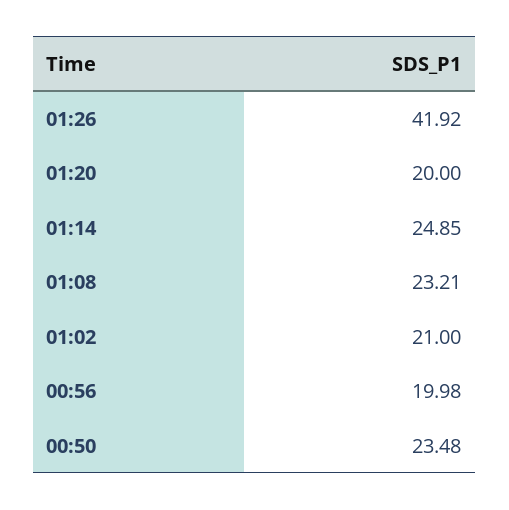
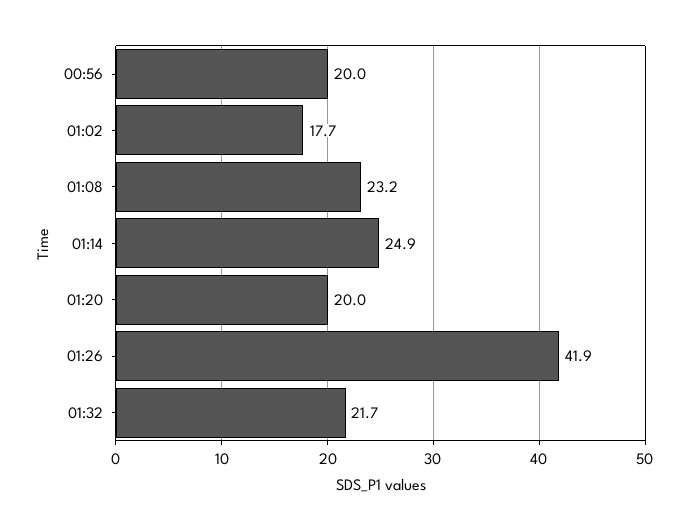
01:02: 21 -> 17.7
00:50: 23.48 -> none
01:32: none -> 21.7

